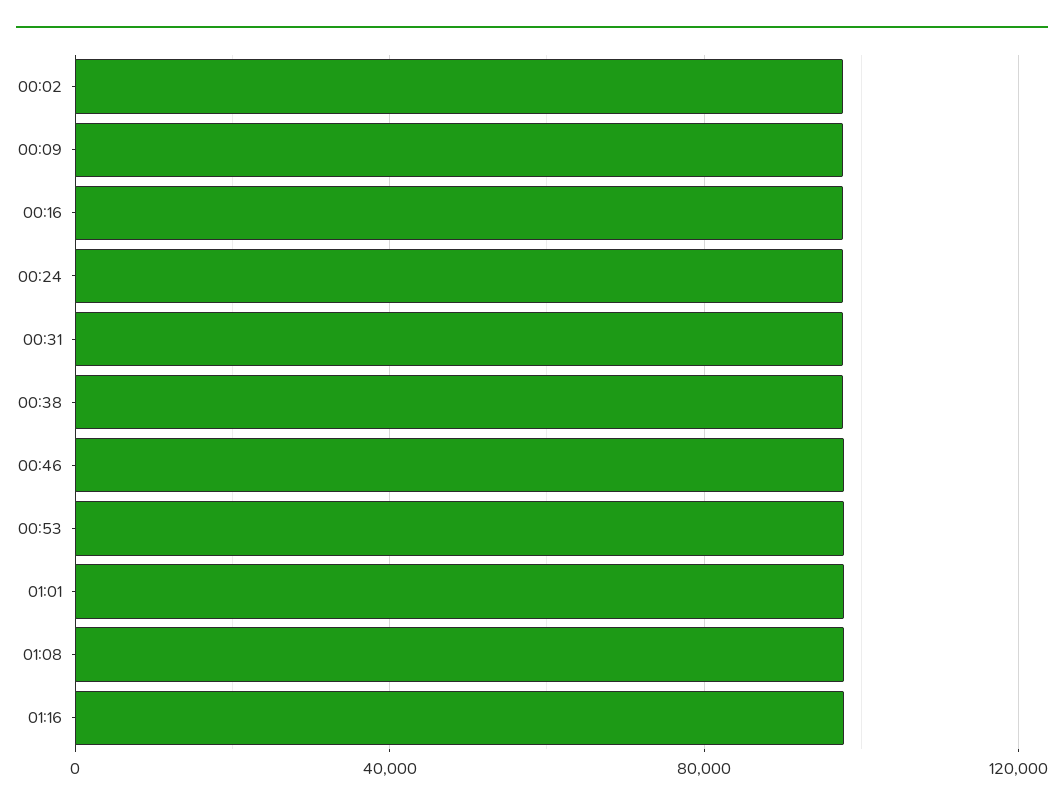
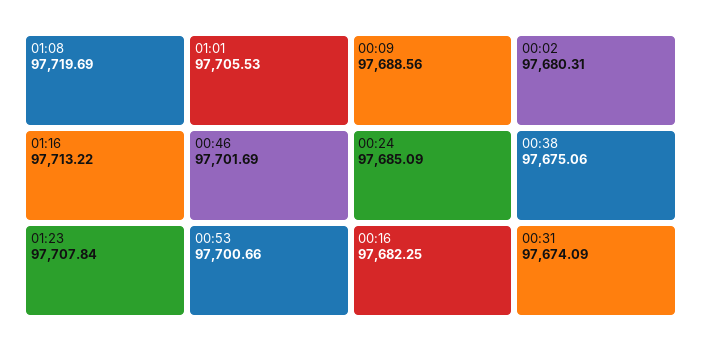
01:23: none -> 97707.84

